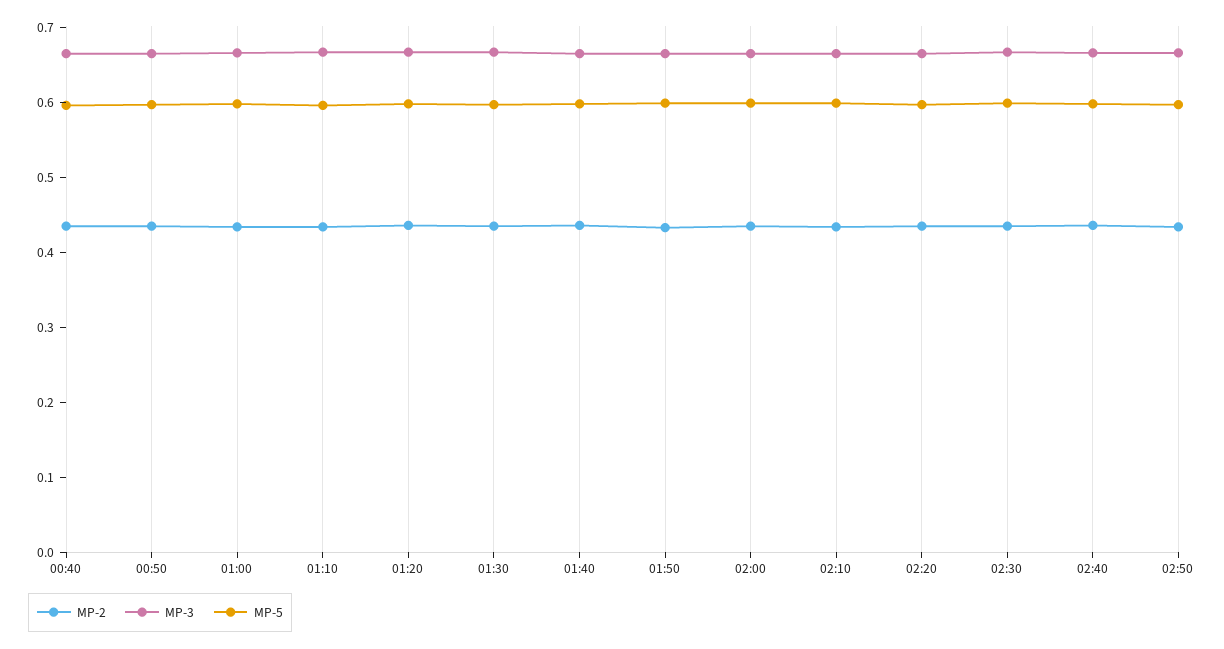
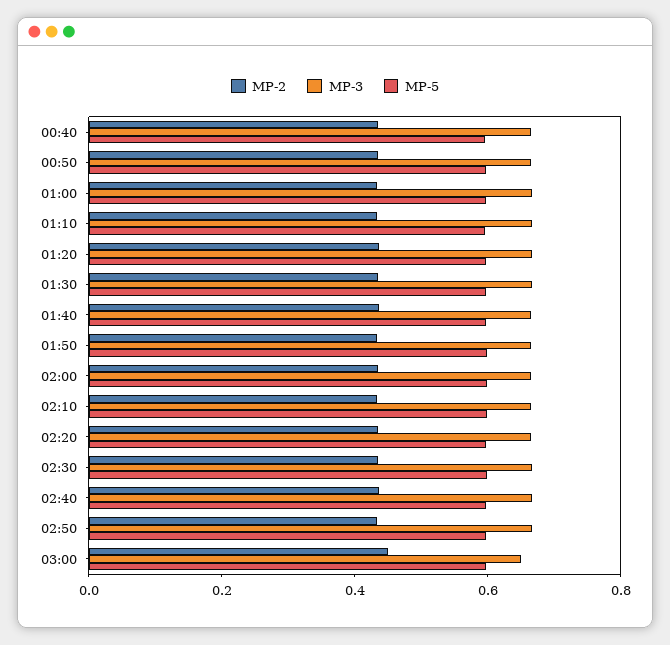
MP-2, 03:00: none -> 0.45
MP-3, 03:00: none -> 0.65
MP-5, 03:00: none -> 0.6

